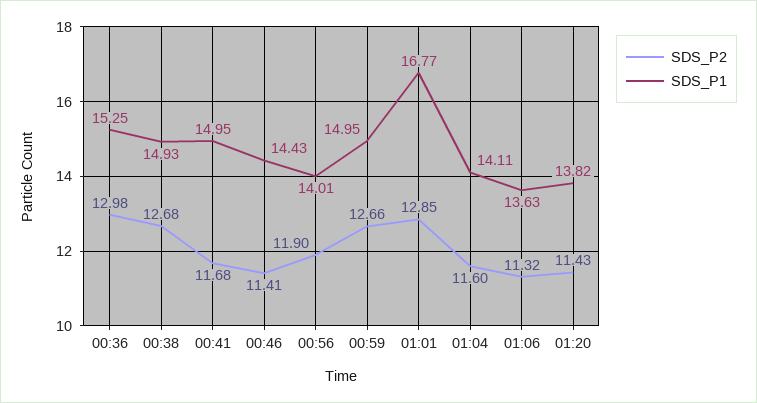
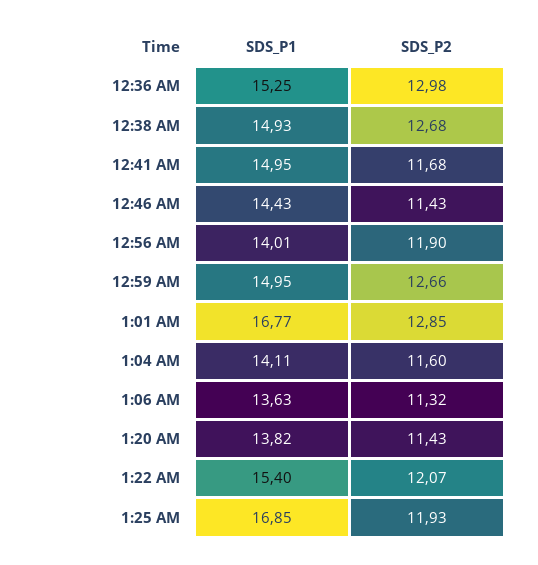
SDS_P2, 00:46: 11.41 -> 11.43
SDS_P1, 1:22 AM: none -> 15.4
SDS_P2, 1:22 AM: none -> 12.07
SDS_P1, 1:25 AM: none -> 16.85
SDS_P2, 1:25 AM: none -> 11.93

